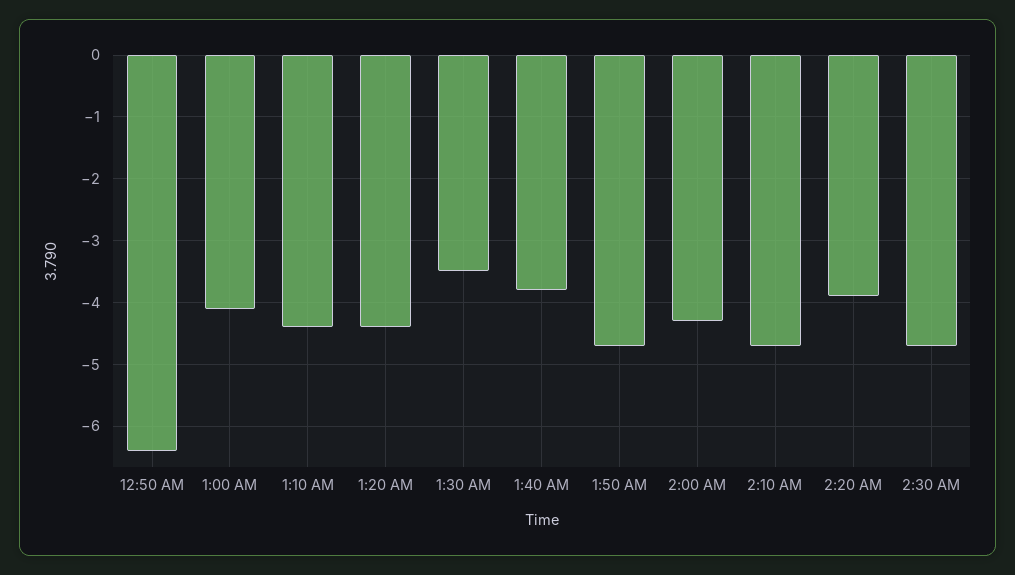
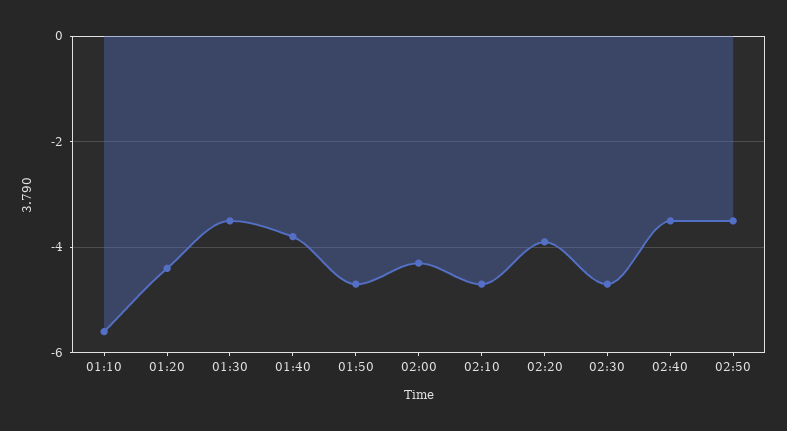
12:50 AM: -6.4 -> none
1:00 AM: -4.1 -> none
1:10 AM: -4.4 -> -5.5
02:40: none -> -3.5
02:50: none -> -3.5

